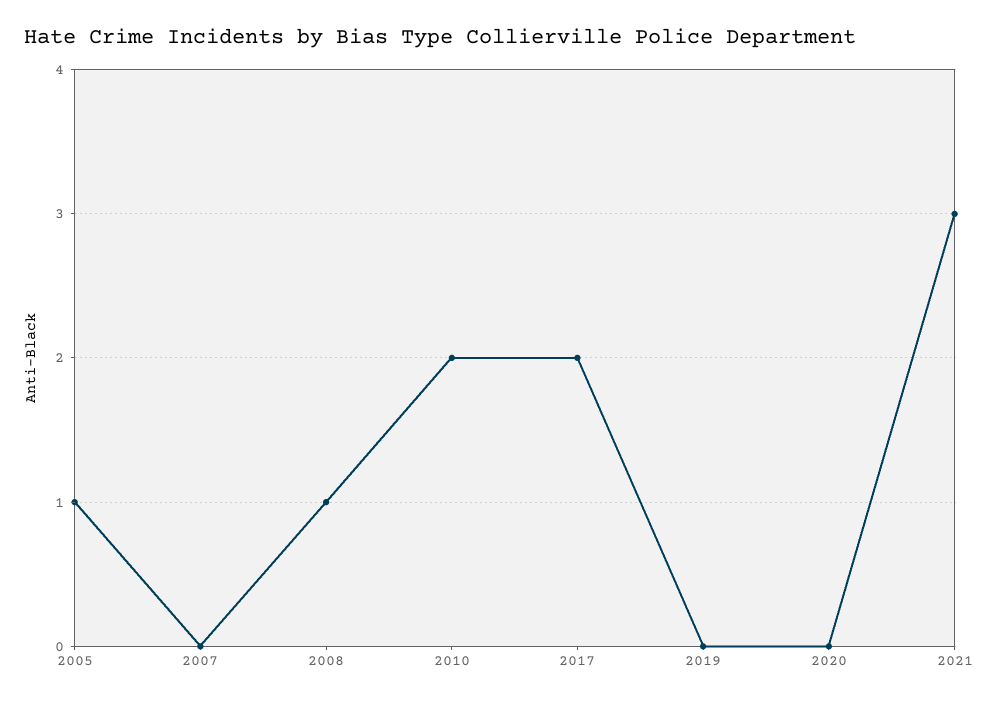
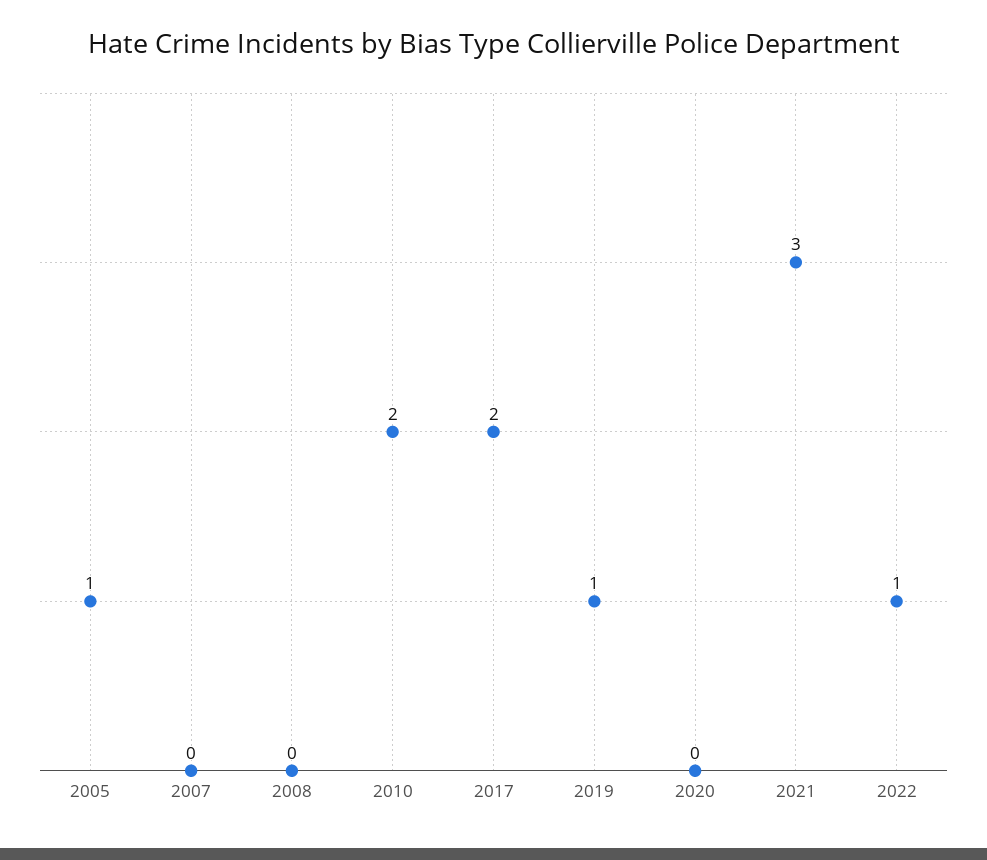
2008: 1 -> 0
2019: 0 -> 1
2022: none -> 1

